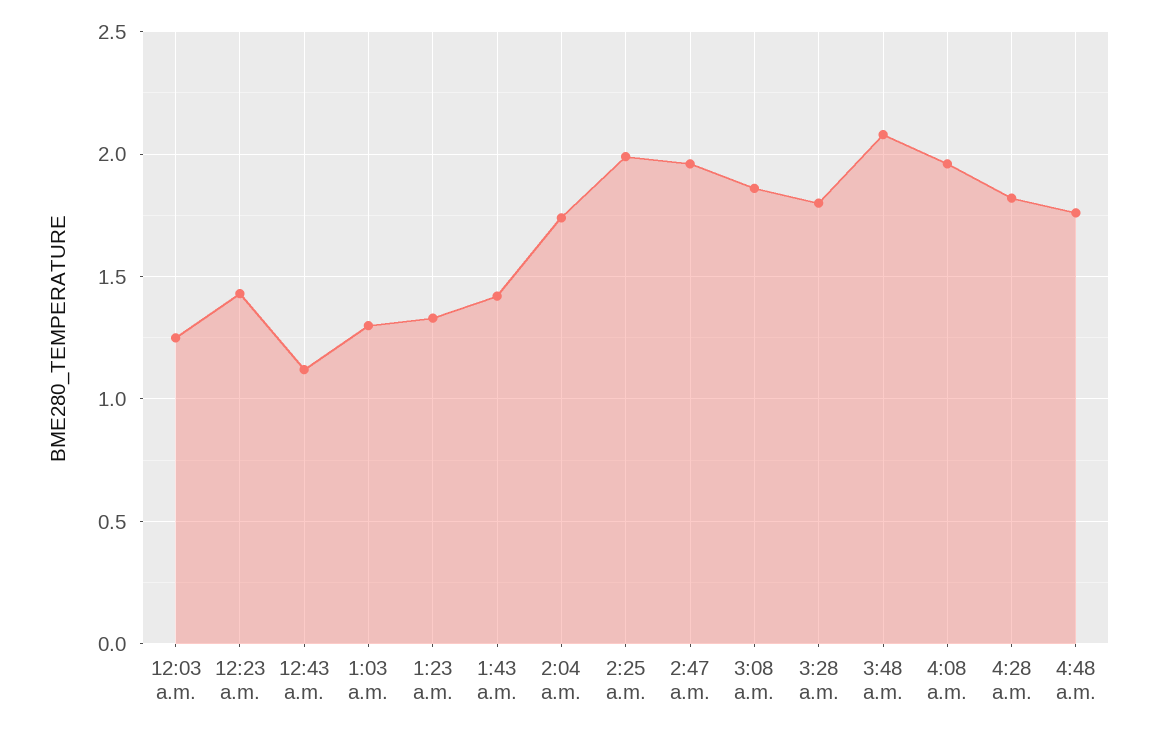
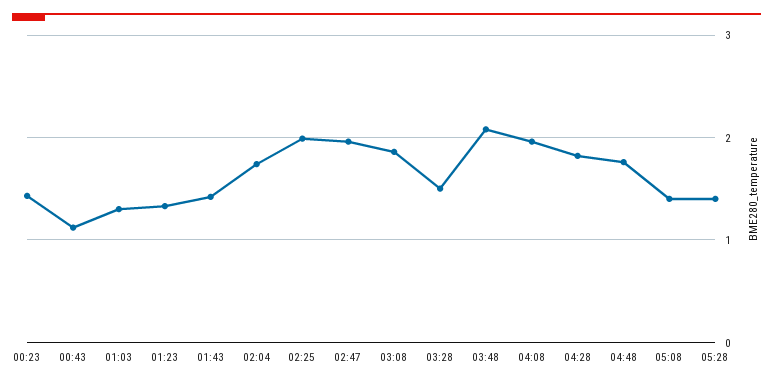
12:03 a.m.: 1.25 -> none
3:28 a.m.: 1.8 -> 1.5
05:08: none -> 1.4
05:28: none -> 1.4

